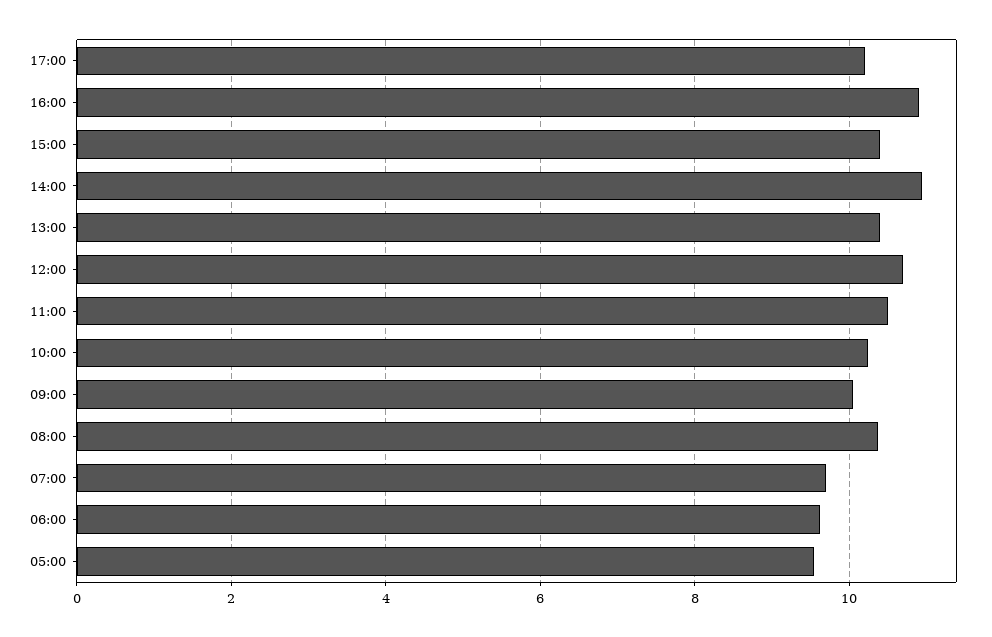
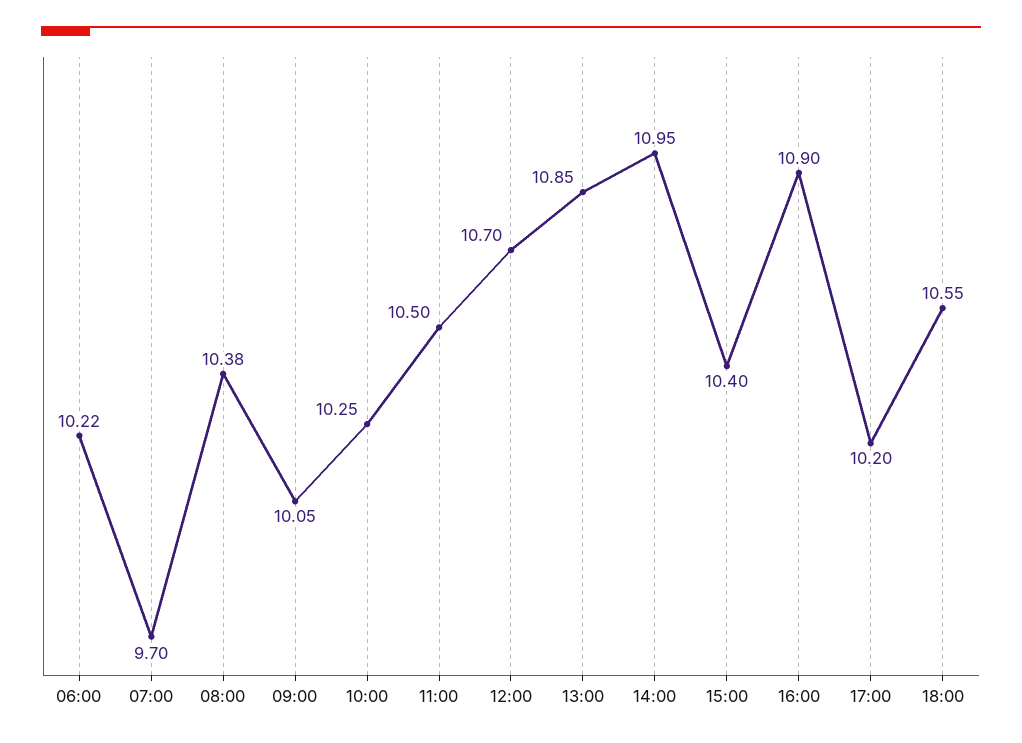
13:00: 10.4 -> 10.85
06:00: 9.6 -> 10.22
05:00: 9.6 -> none
18:00: none -> 10.55

